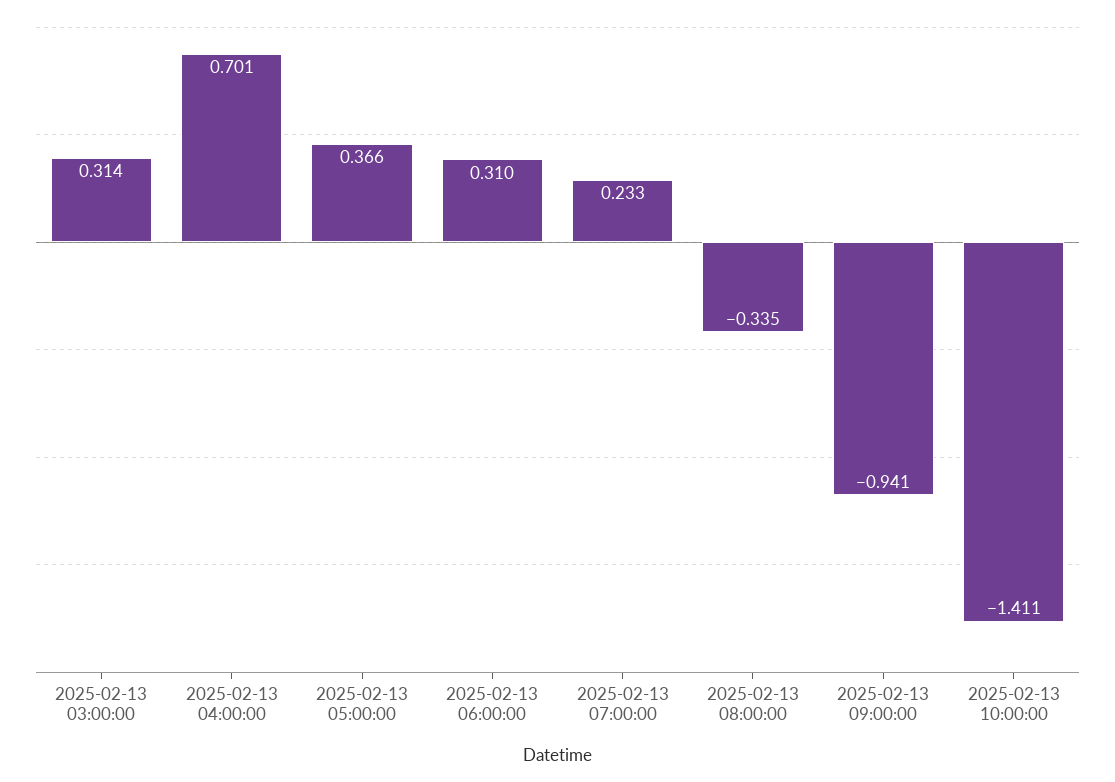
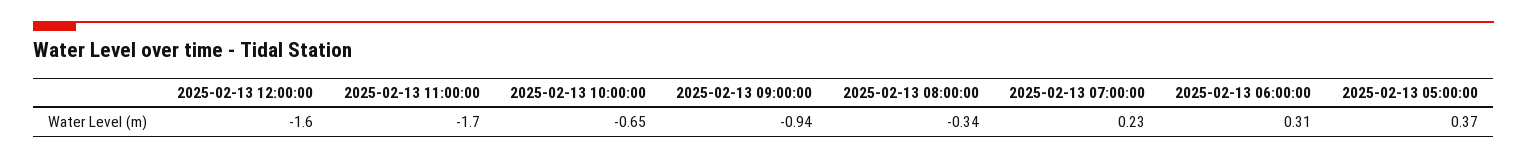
2025-02-13 03:00:00: 0.314 -> none
2025-02-13 04:00:00: 0.701 -> none
2025-02-13 10:00:00: -1.411 -> -0.65
2025-02-13 12:00:00: none -> -1.6
2025-02-13 11:00:00: none -> -1.7

